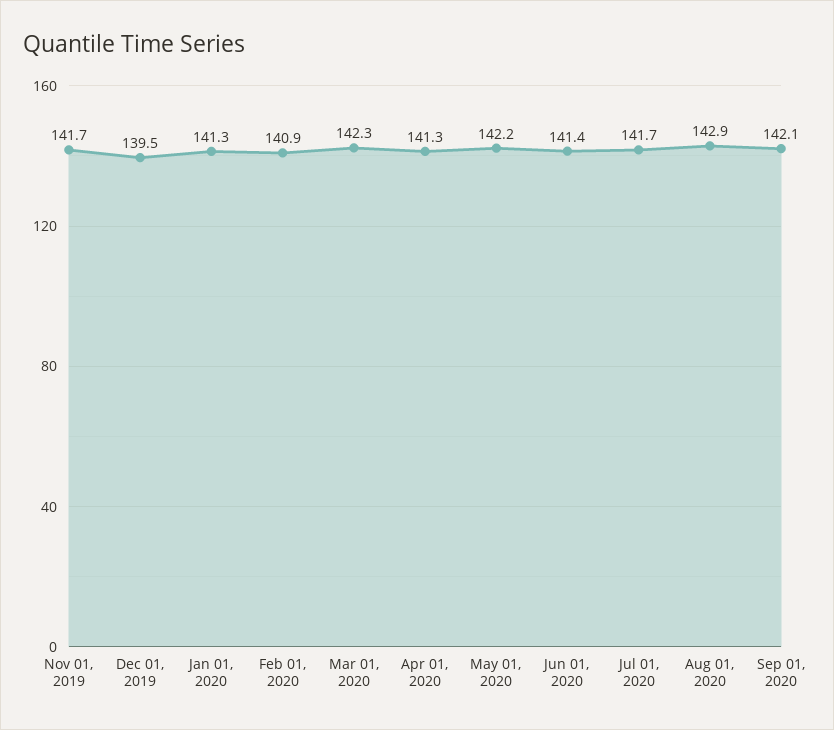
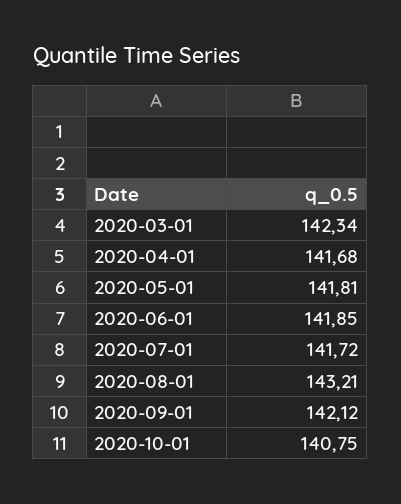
Nov 01, 2019: 141.7 -> none
Dec 01, 2019: 139.5 -> none
Jan 01, 2020: 141.3 -> none
Feb 01, 2020: 140.9 -> none
Apr 01, 2020: 141.3 -> 141.68
May 01, 2020: 142.2 -> 141.81
Jun 01, 2020: 141.4 -> 141.85
Aug 01, 2020: 142.9 -> 143.21
2020-10-01: none -> 140.75

